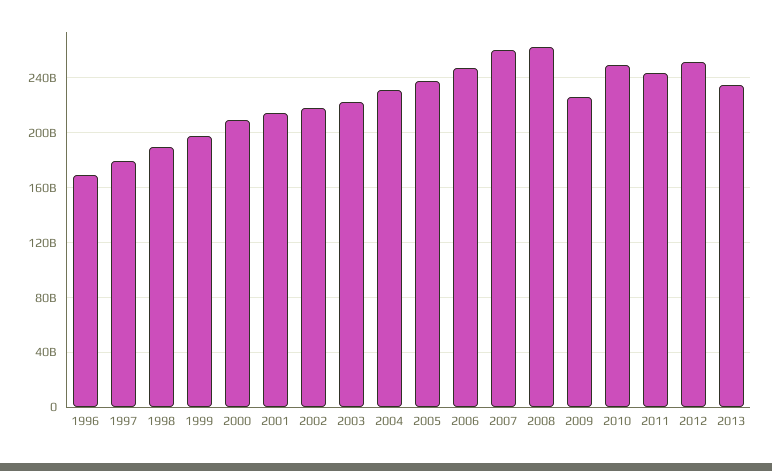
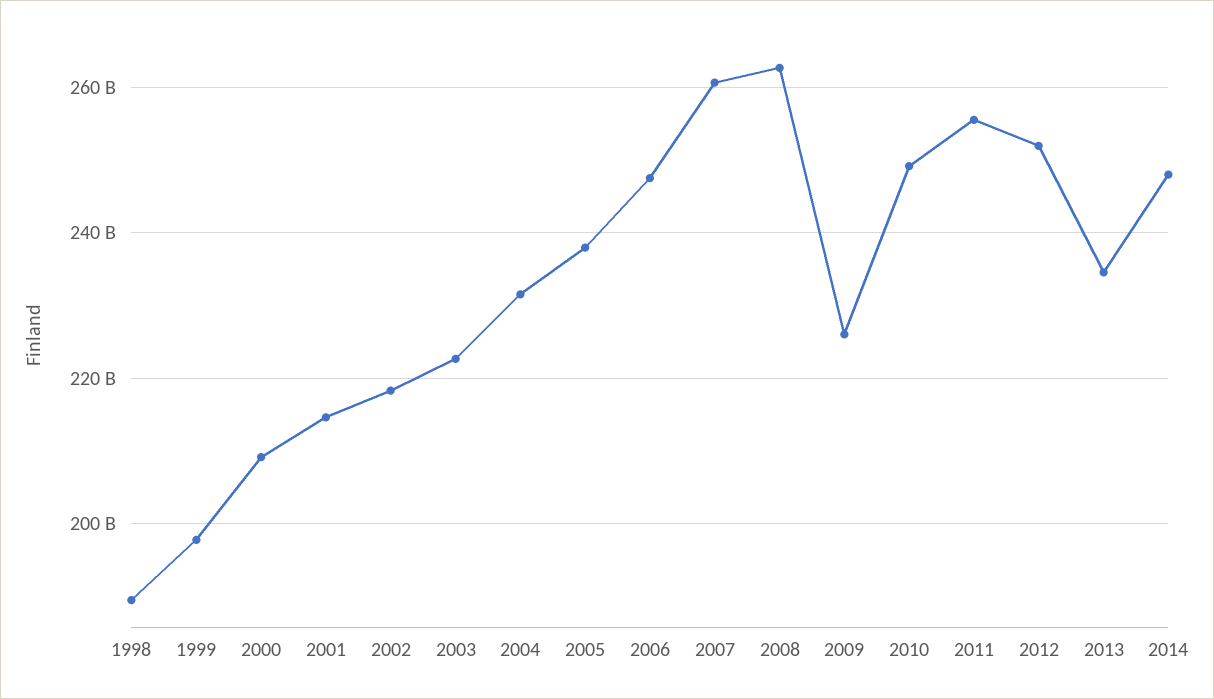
1996: 170000000000 -> none
1997: 180000000000 -> none
2011: 245000000000 -> 256000000000
2014: none -> 248000000000

